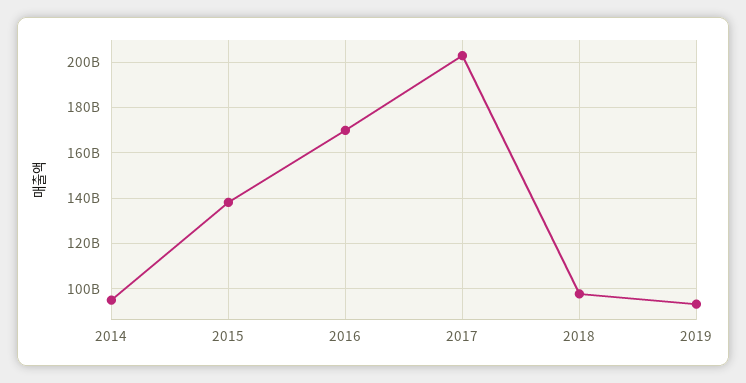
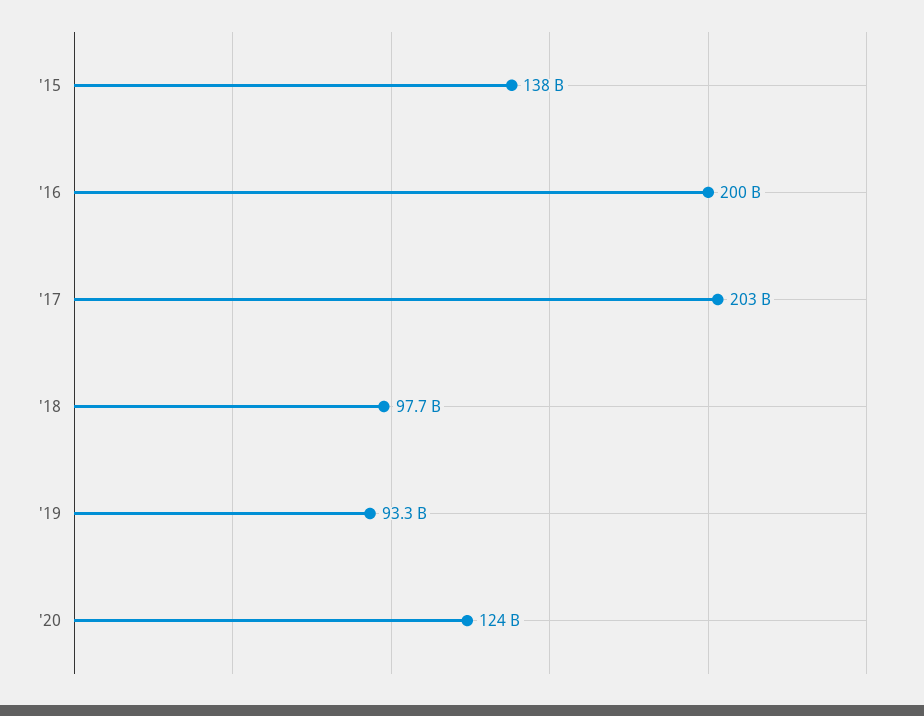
2014: 95000000000 -> none
2016: 170000000000 -> 200000000000
'20: none -> 124000000000

